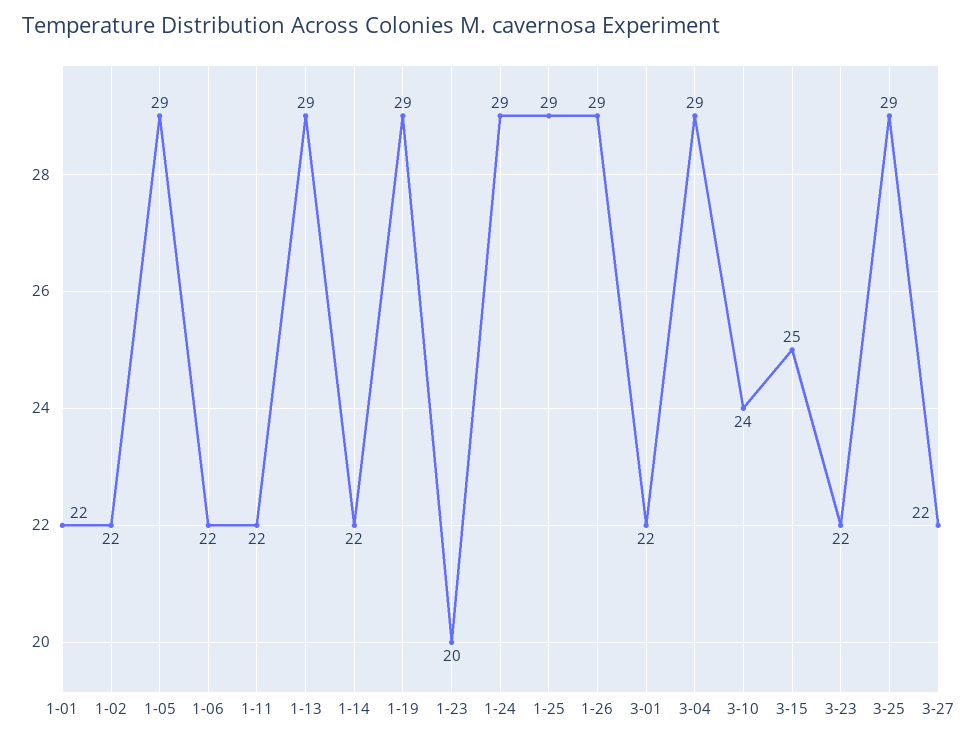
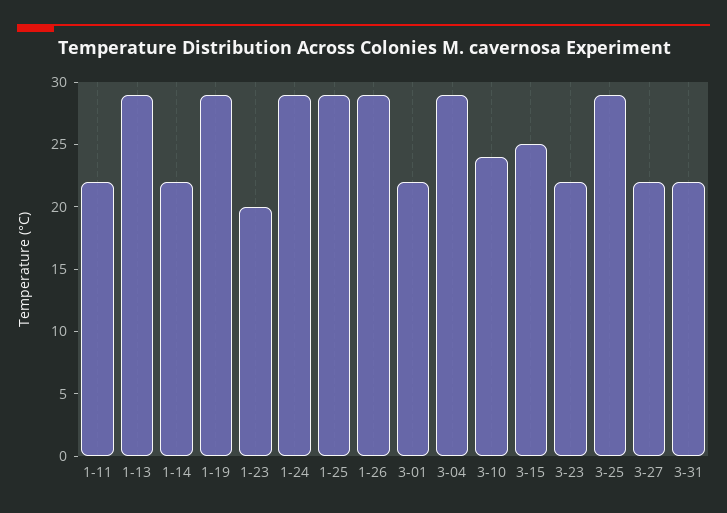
1-01: 22 -> none
1-02: 22 -> none
1-05: 29 -> none
1-06: 22 -> none
3-31: none -> 22

